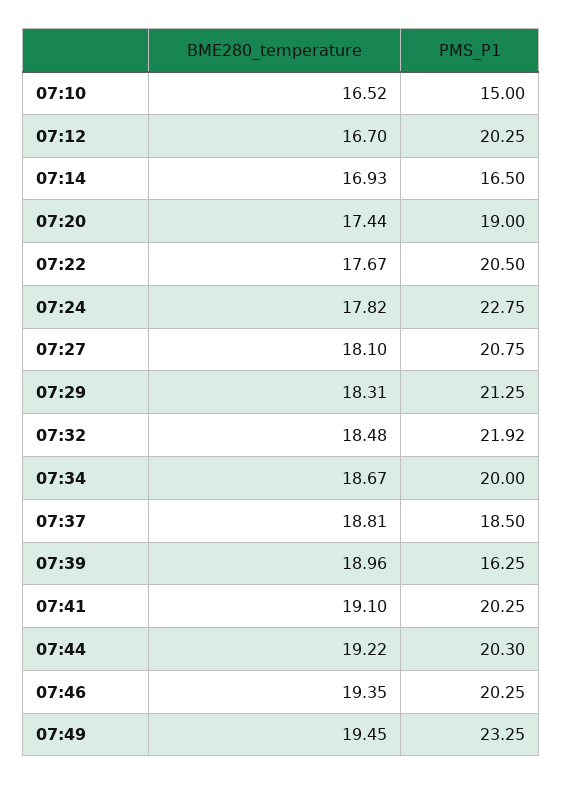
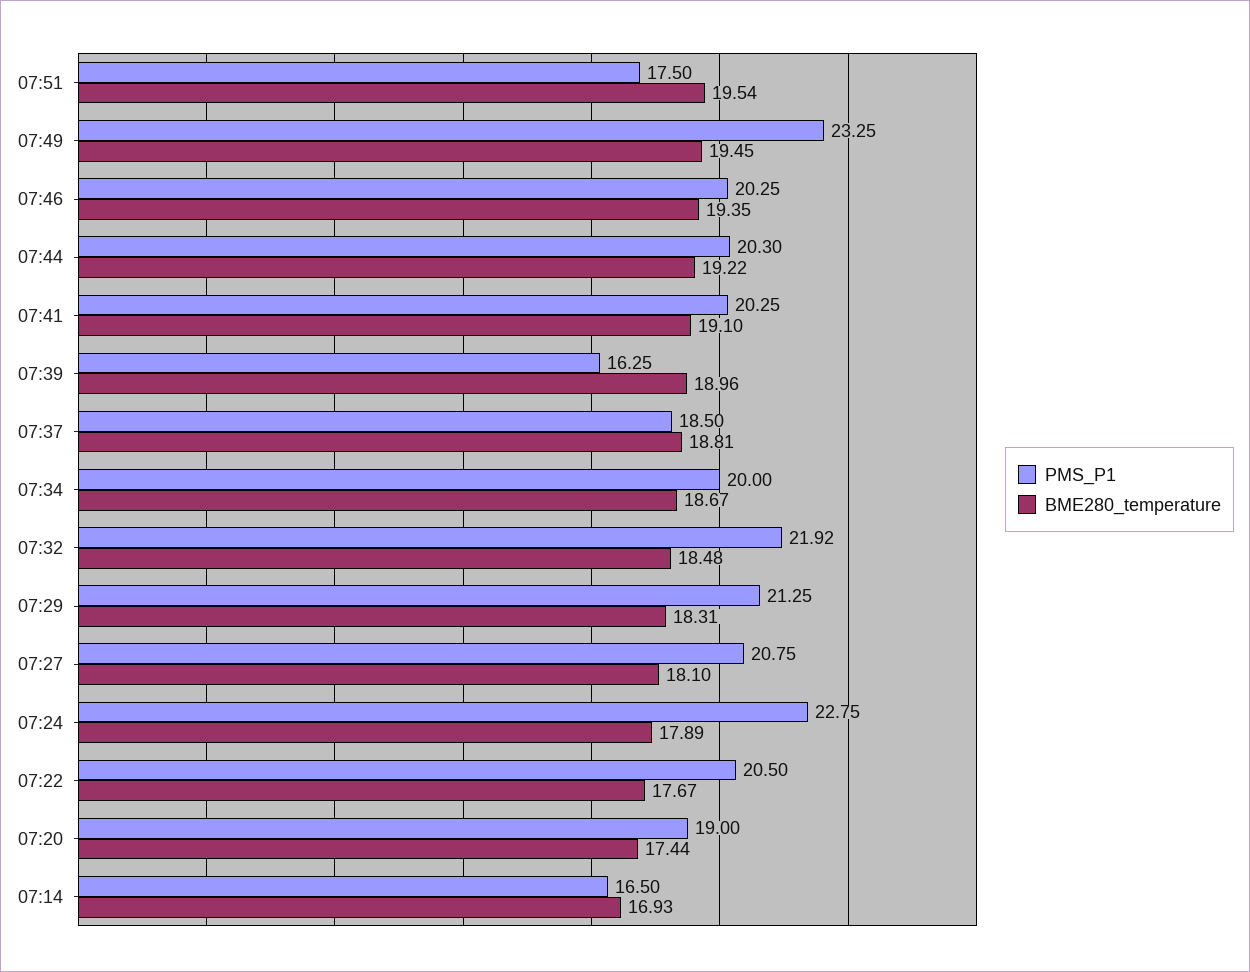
BME280_temperature, 07:10: 16.52 -> none
PMS_P1, 07:10: 15 -> none
BME280_temperature, 07:12: 16.7 -> none
PMS_P1, 07:12: 20.25 -> none
BME280_temperature, 07:24: 17.82 -> 17.89
PMS_P1, 07:51: none -> 17.5
BME280_temperature, 07:51: none -> 19.54

